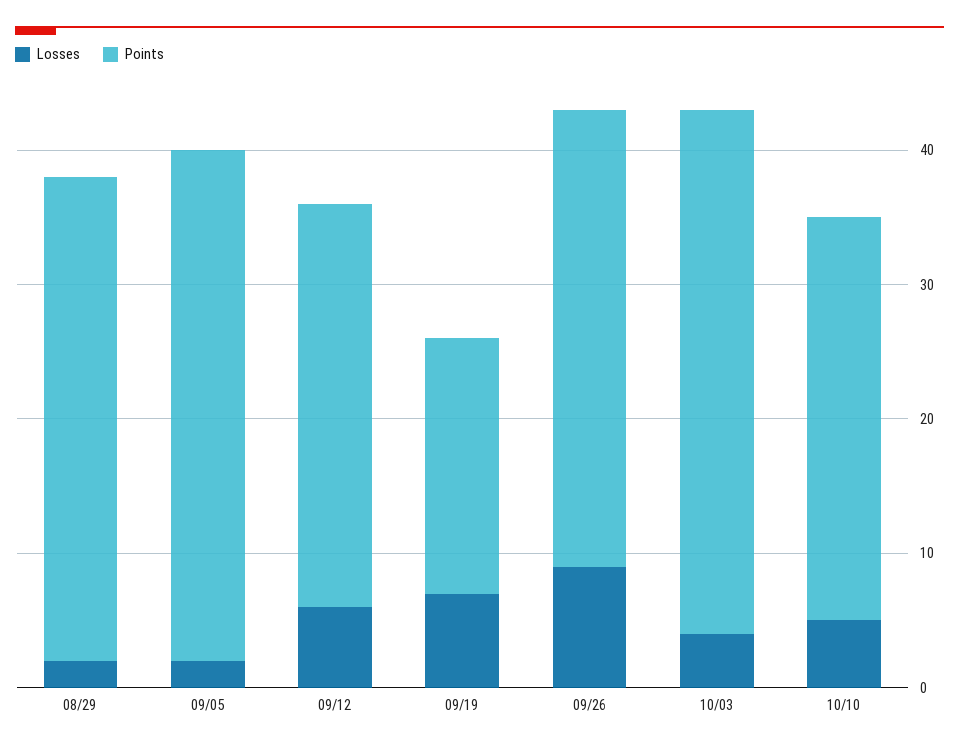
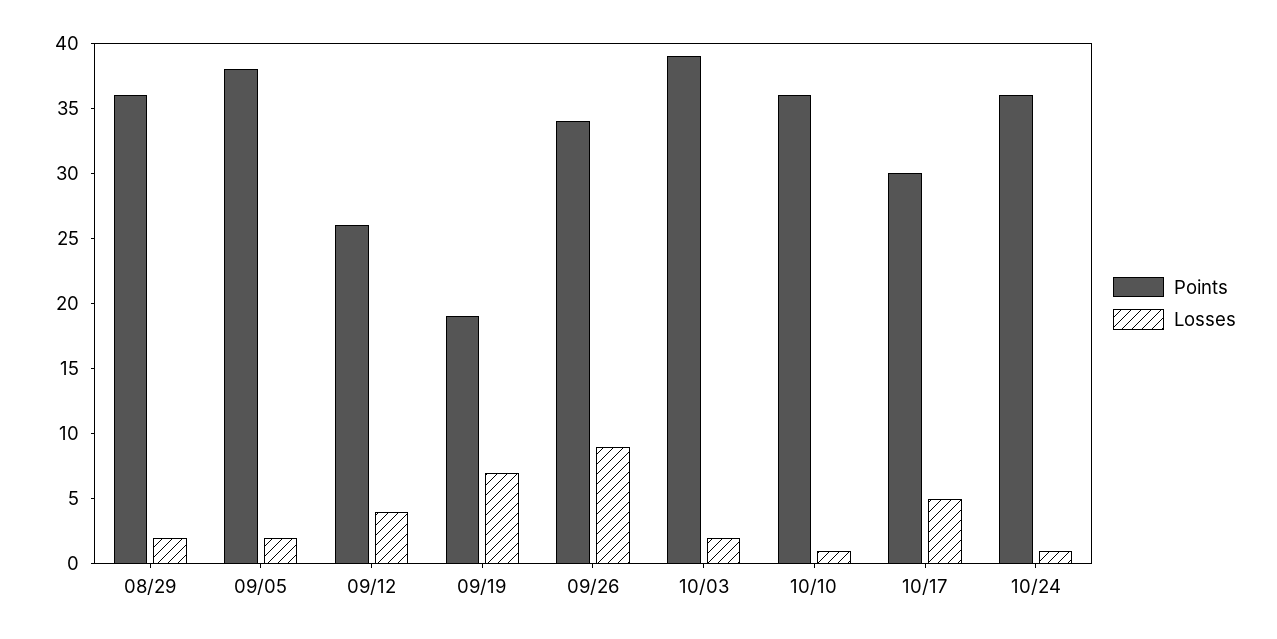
Losses, 09/12: 6 -> 4
Points, 09/12: 30 -> 26
Losses, 10/03: 4 -> 2
Losses, 10/10: 5 -> 1
Points, 10/10: 30 -> 36
Points, 10/17: none -> 30
Losses, 10/17: none -> 5
Points, 10/24: none -> 36
Losses, 10/24: none -> 1

